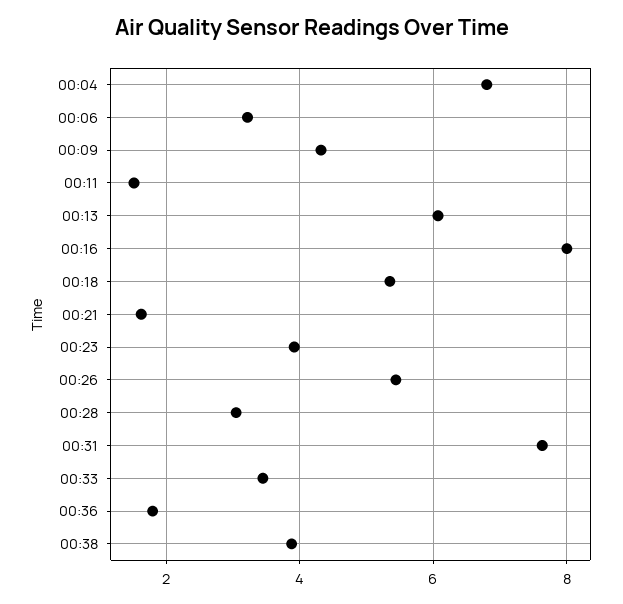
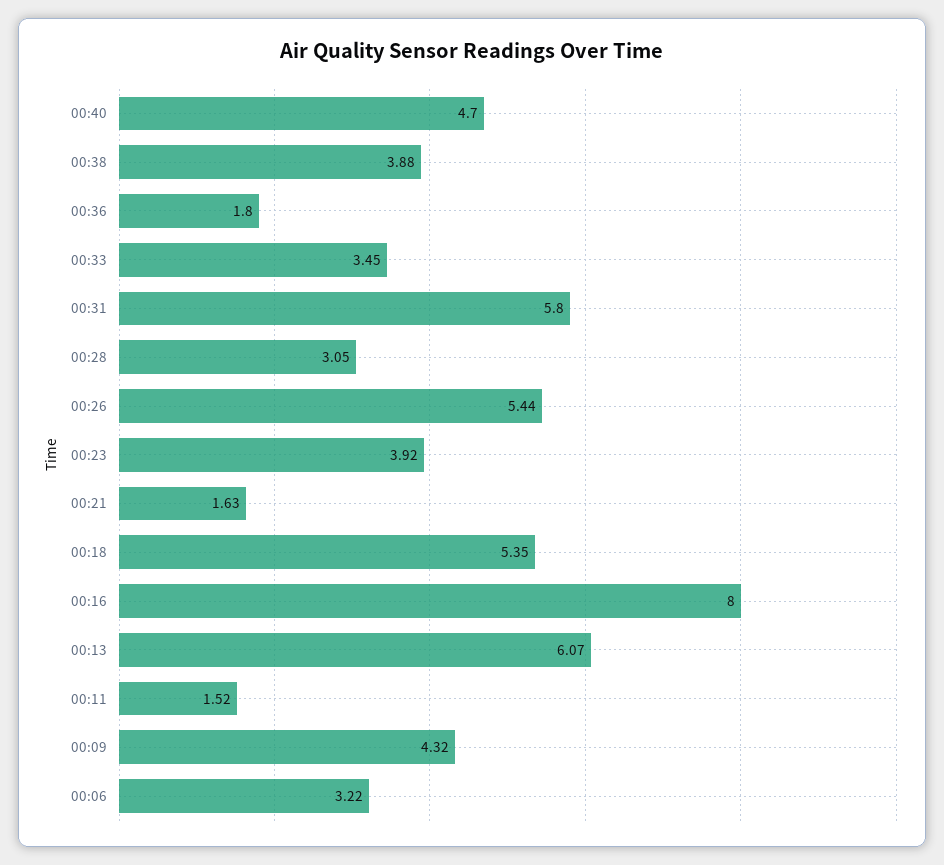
00:04: 6.8 -> none
00:31: 7.6 -> 5.8
00:40: none -> 4.7

